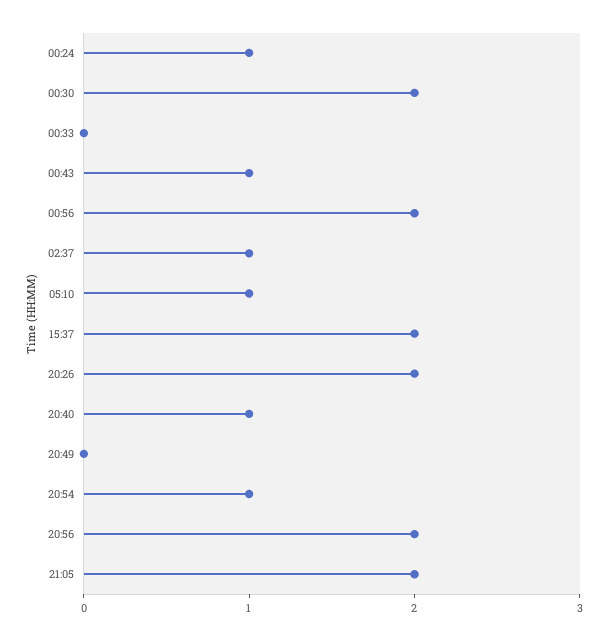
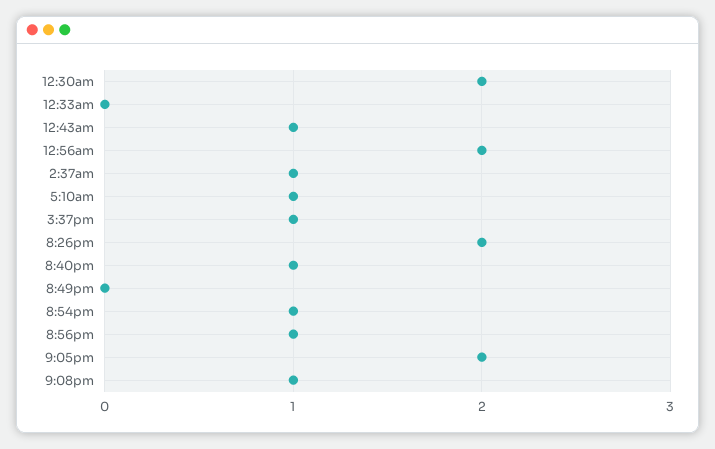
00:24: 1 -> none
15:37: 2 -> 1
20:56: 2 -> 1
9:08pm: none -> 1

